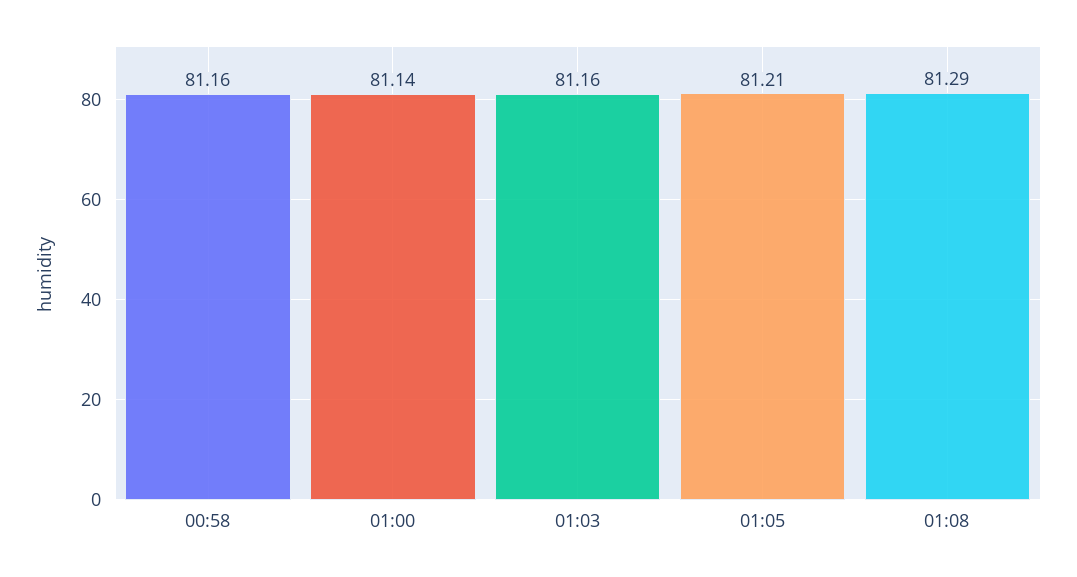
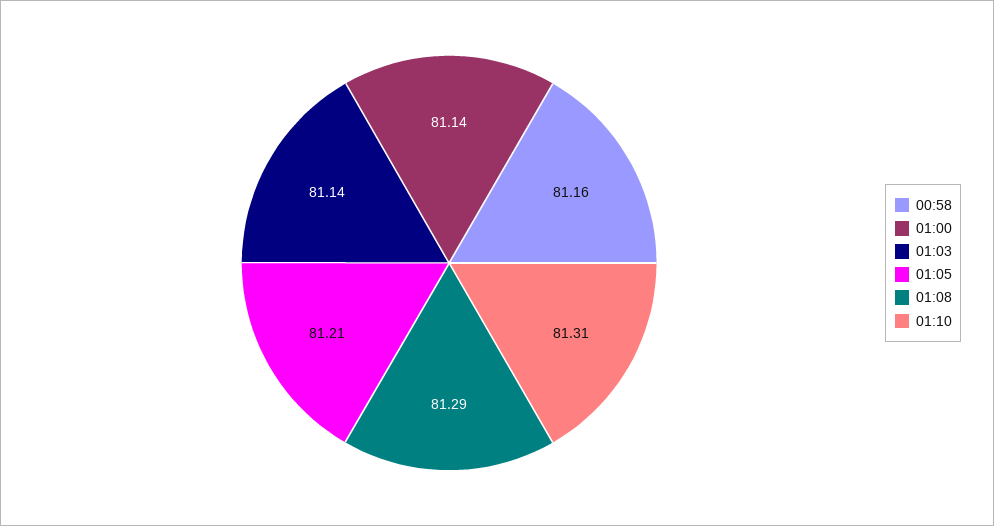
01:03: 81.16 -> 81.14
01:10: none -> 81.31

